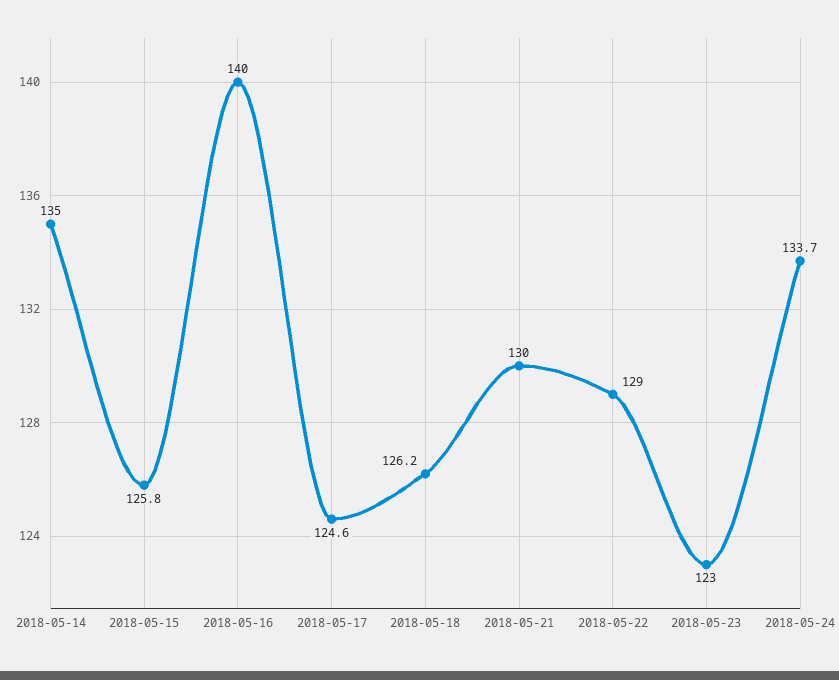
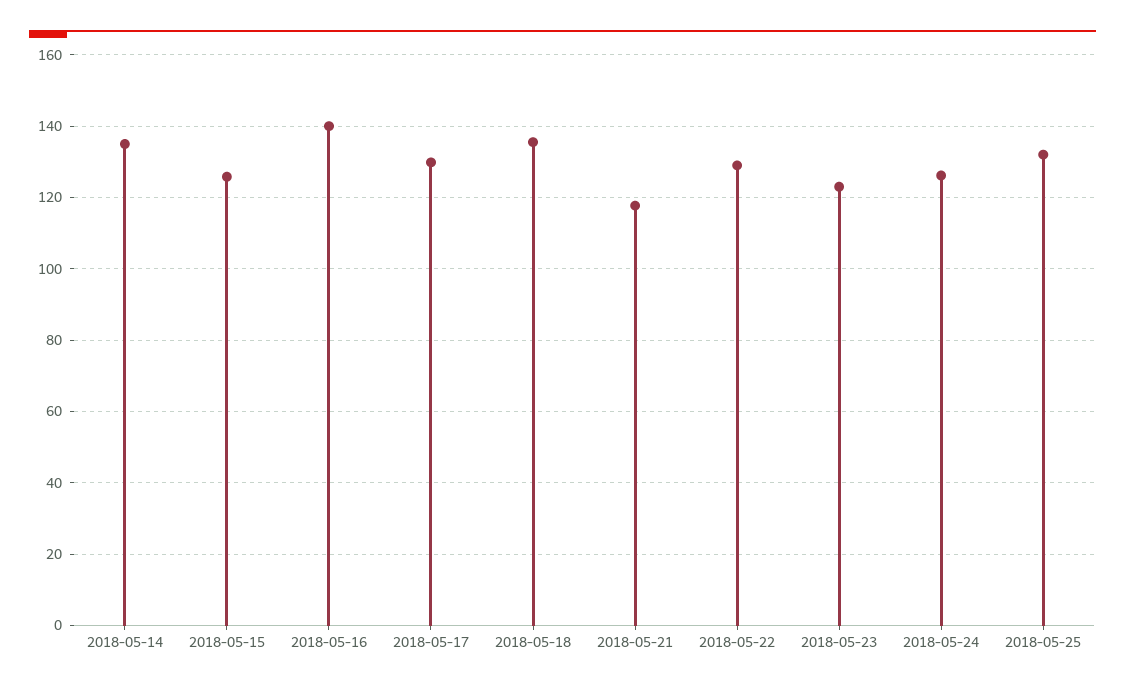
2018-05-17: 124.6 -> 130
2018-05-18: 126.2 -> 136
2018-05-21: 130 -> 118
2018-05-24: 133.7 -> 126
2018-05-25: none -> 132

